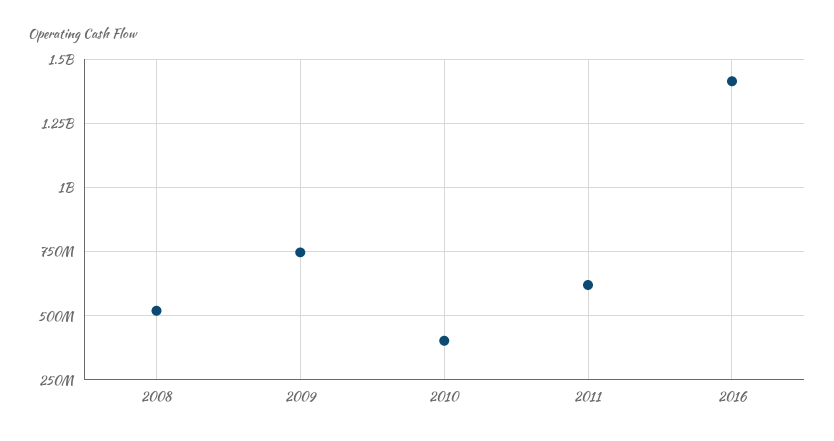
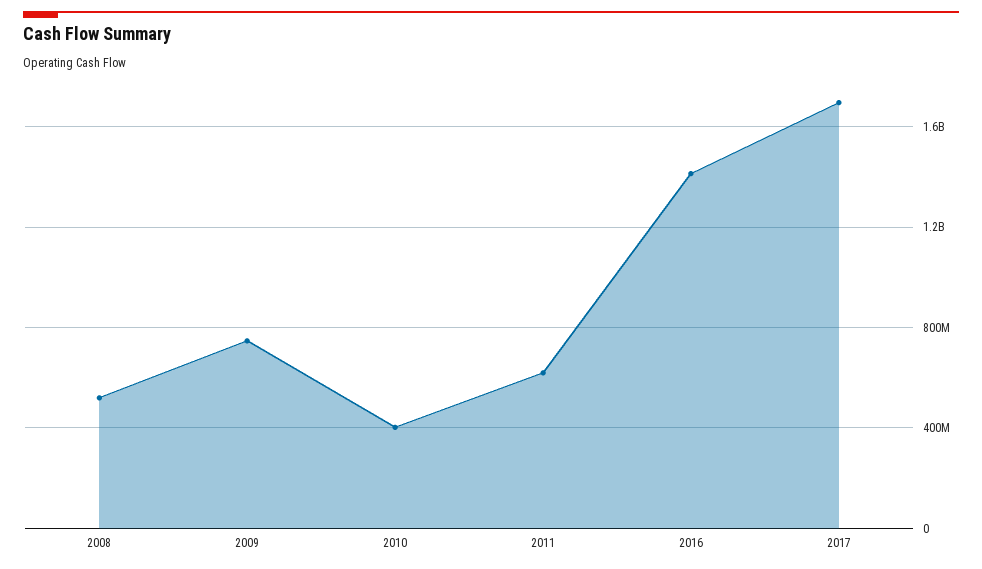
2017: none -> 1700000000

